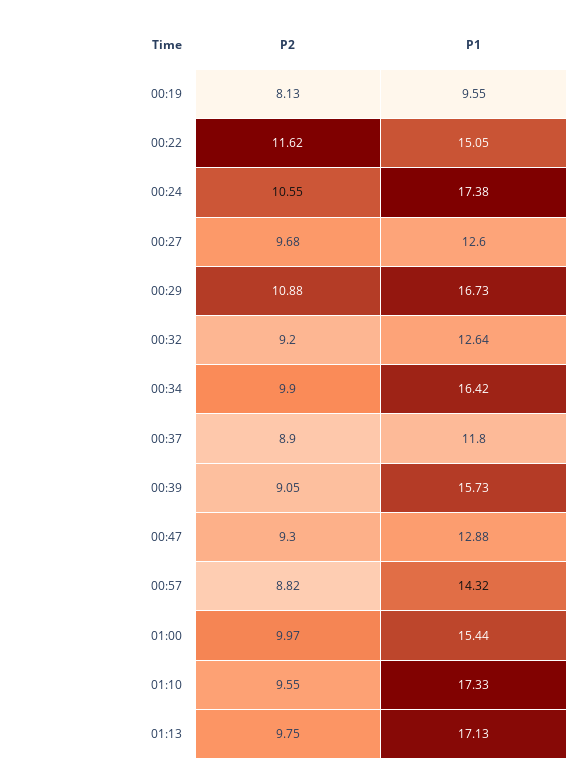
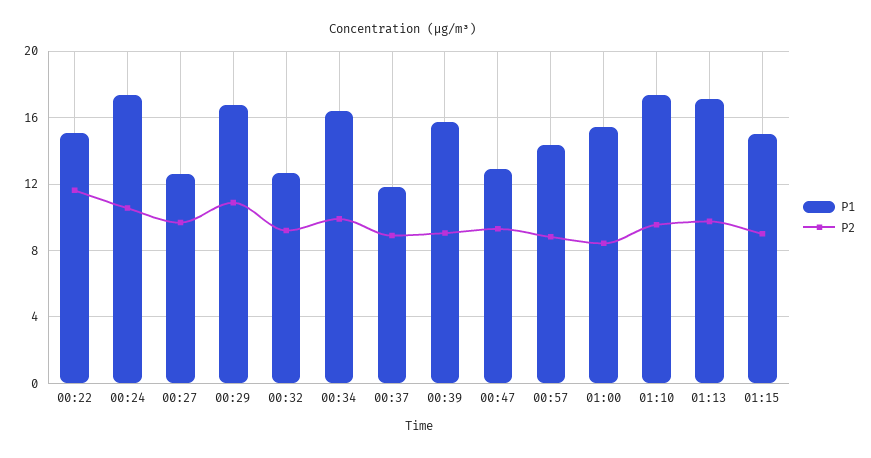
P2, 00:19: 8.13 -> none
P1, 00:19: 9.55 -> none
P2, 01:00: 9.97 -> 8.5
P1, 01:15: none -> 15
P2, 01:15: none -> 9

